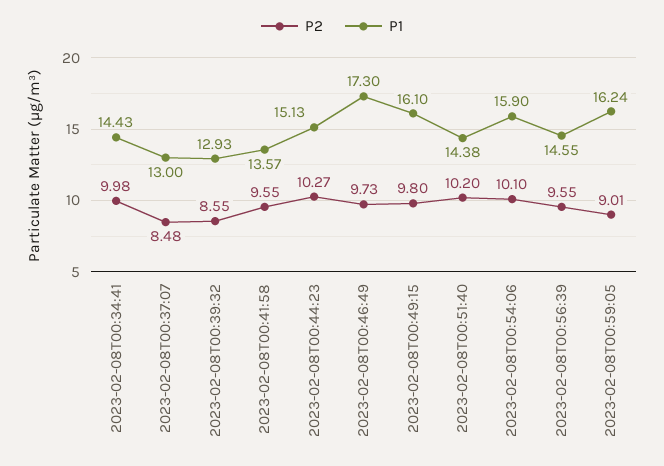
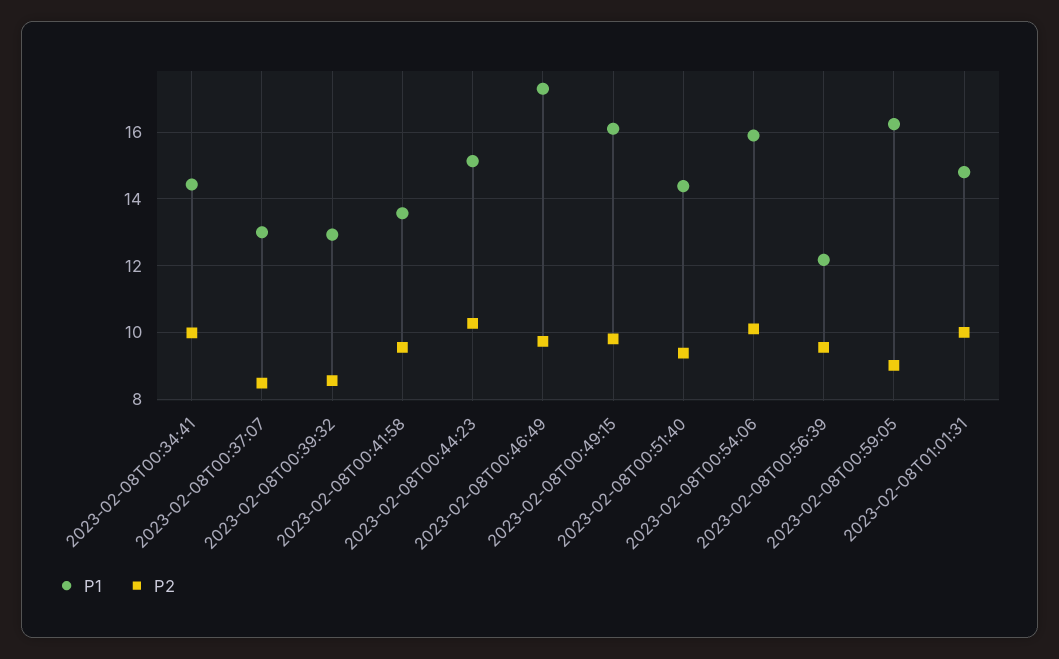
P2, 2023-02-08T00:51:40: 10.2 -> 9.4
P1, 2023-02-08T00:56:39: 14.55 -> 12.2
P1, 2023-02-08T01:01:31: none -> 14.8
P2, 2023-02-08T01:01:31: none -> 10

